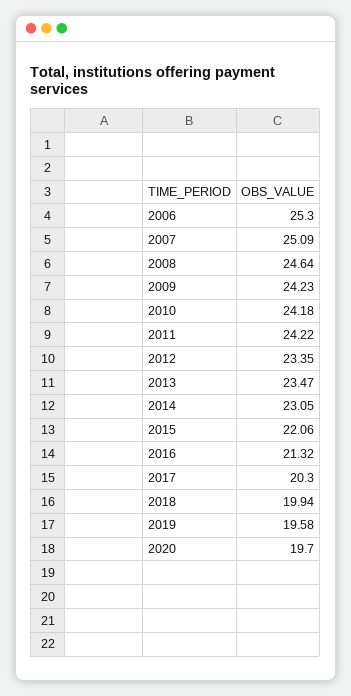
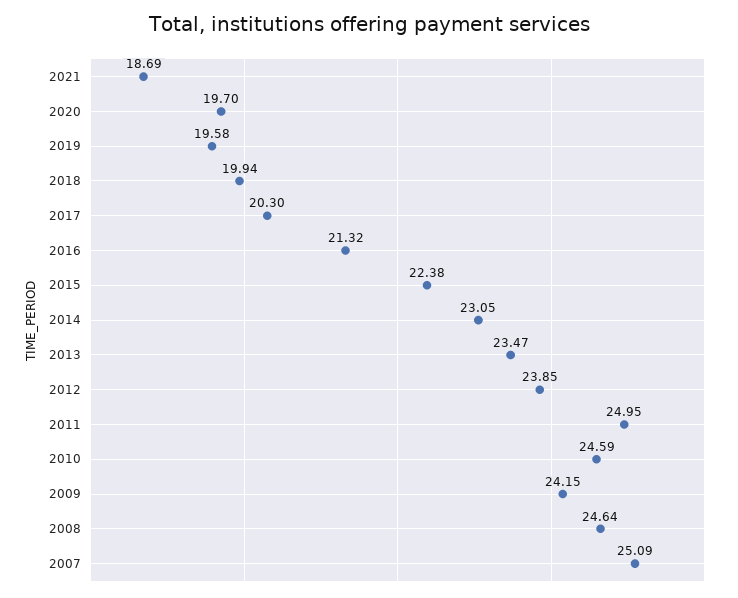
2006: 25.3 -> none
2009: 24.23 -> 24.15
2010: 24.18 -> 24.59
2011: 24.22 -> 24.95
2012: 23.35 -> 23.85
2015: 22.06 -> 22.38
2021: none -> 18.69

